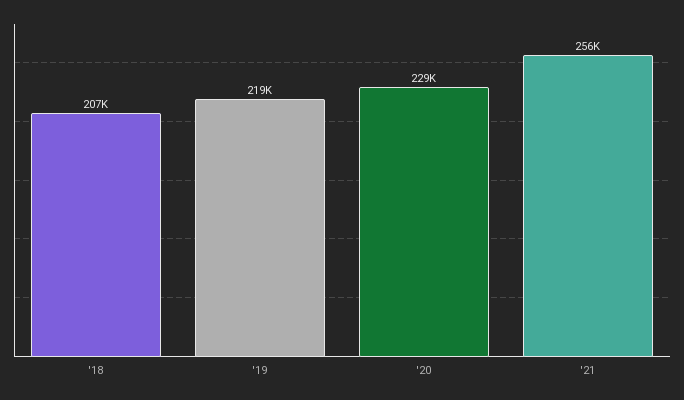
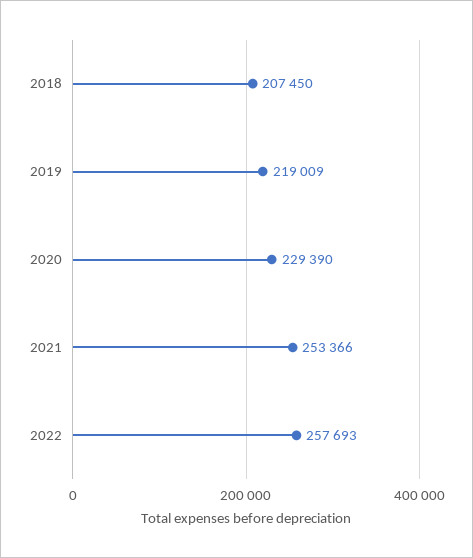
'21: 256000 -> 253366
2022: none -> 257693

